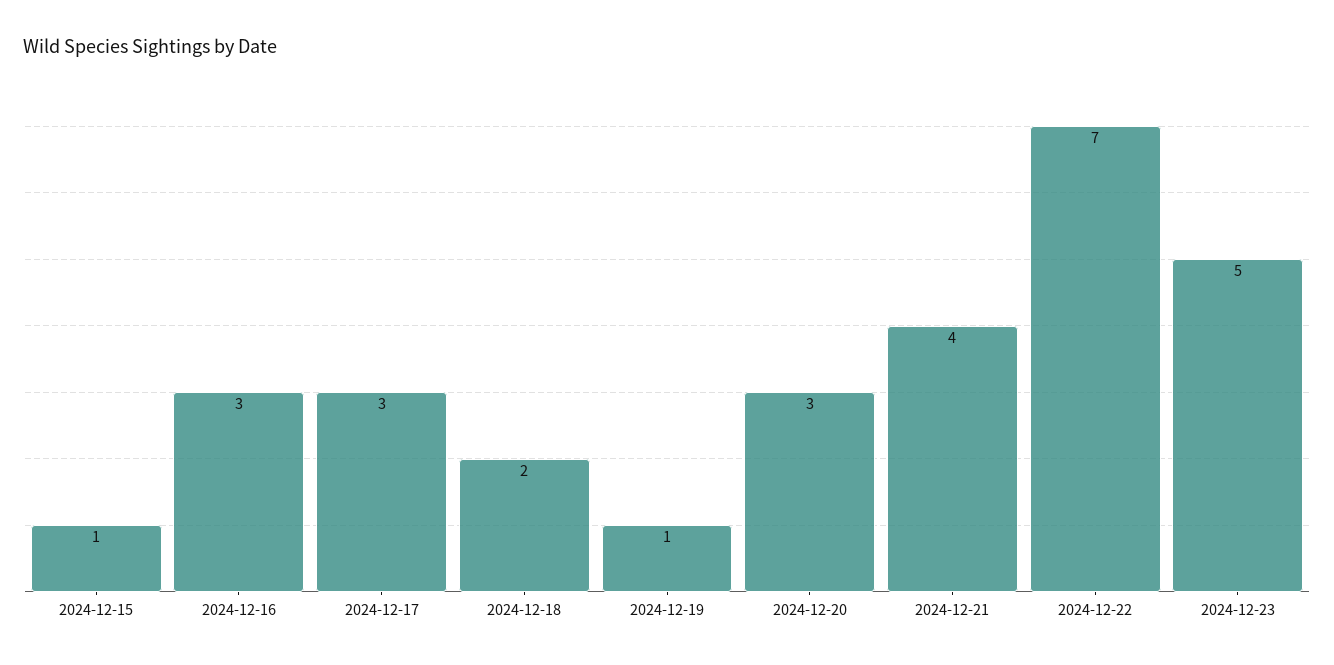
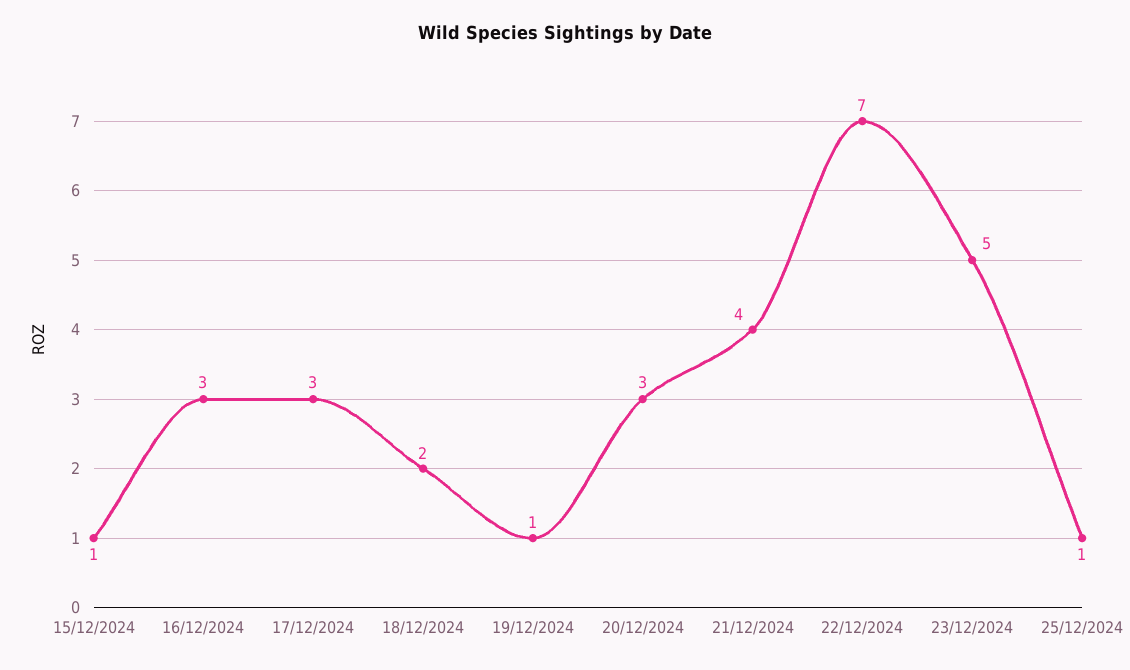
25/12/2024: none -> 1

